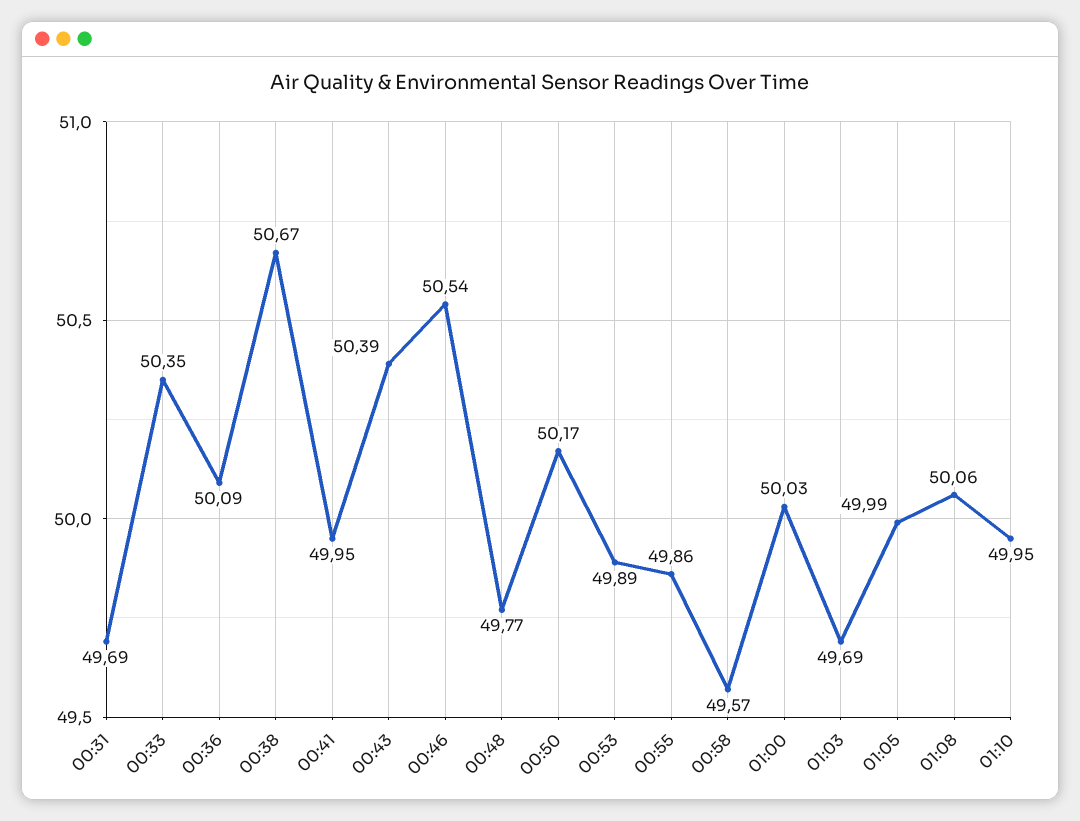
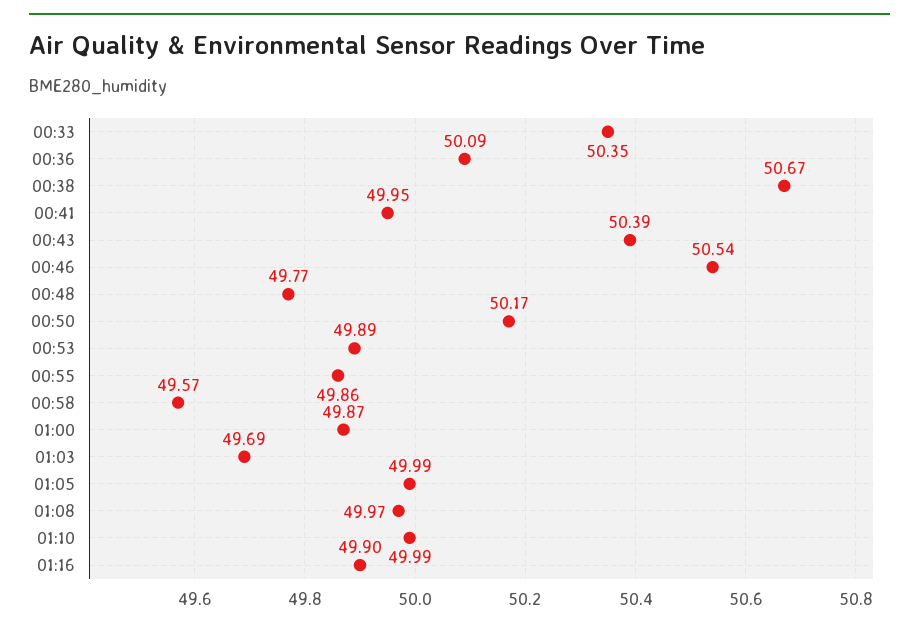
00:31: 49.69 -> none
01:00: 50.03 -> 49.87
01:08: 50.06 -> 49.97
01:10: 49.95 -> 49.99
01:16: none -> 49.9

